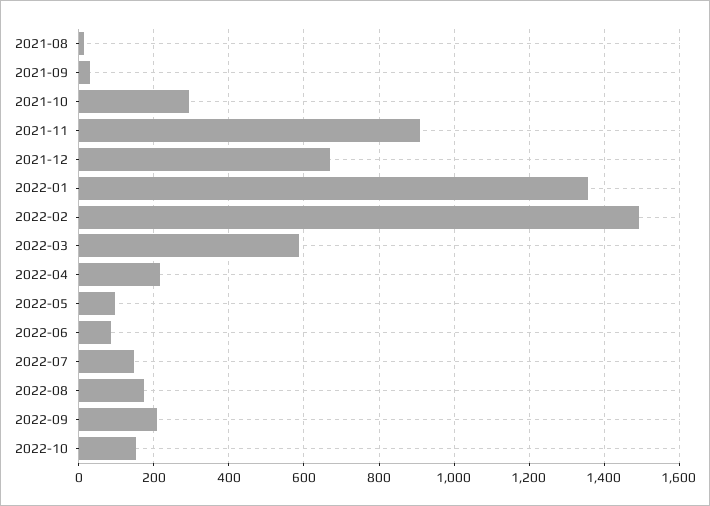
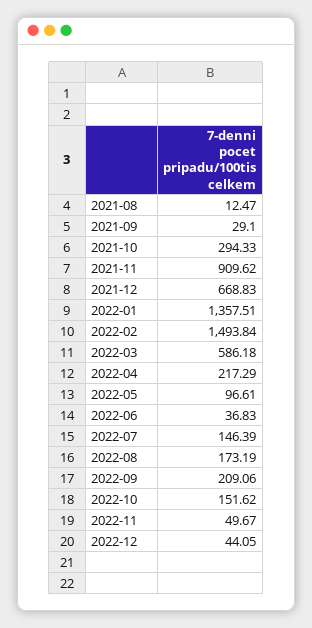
2022-06: 80 -> 36.83
2022-11: none -> 49.67
2022-12: none -> 44.05

